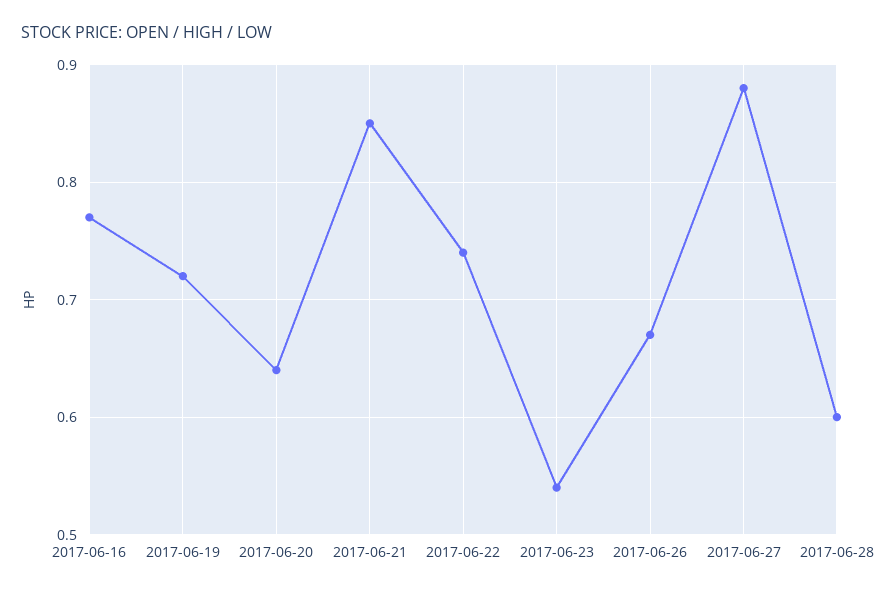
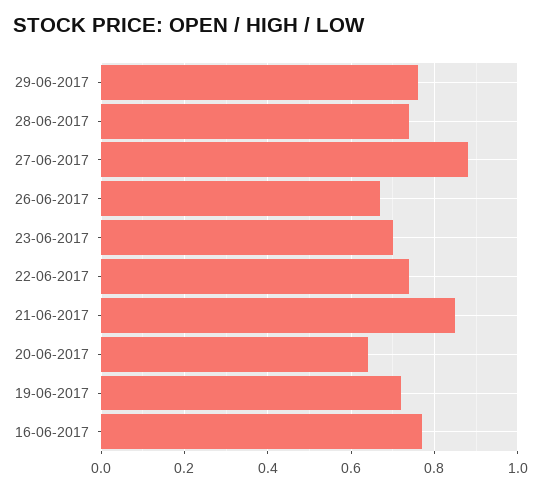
2017-06-23: 0.54 -> 0.7
2017-06-28: 0.6 -> 0.75
29-06-2017: none -> 0.75

